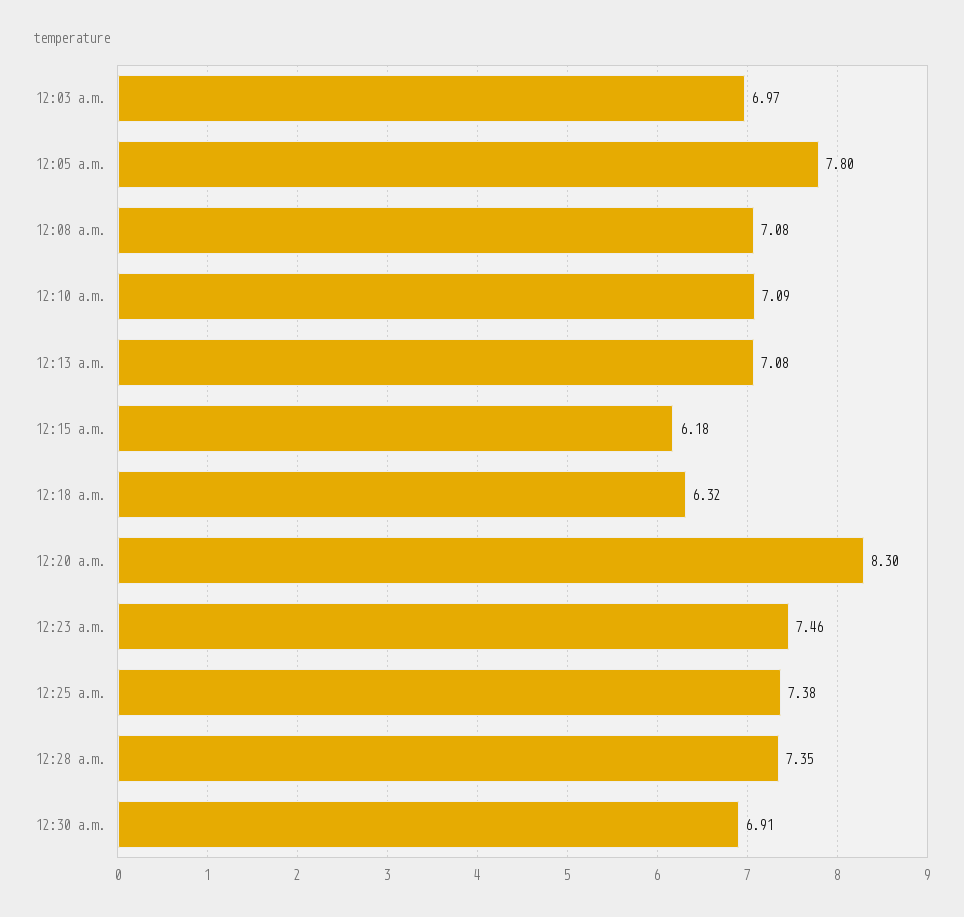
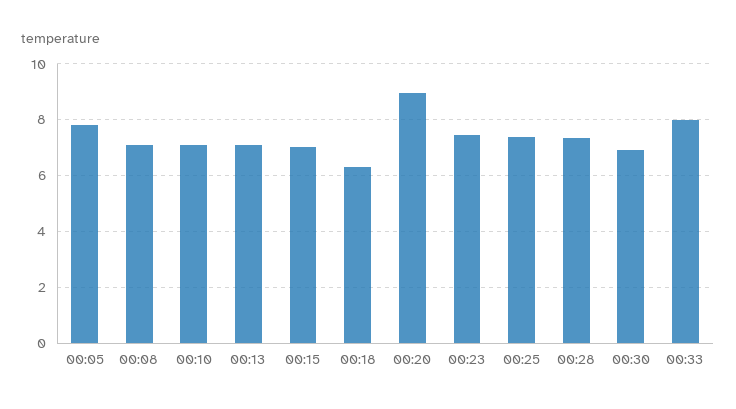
12:03 a.m.: 6.97 -> none
12:15 a.m.: 6.18 -> 7
12:20 a.m.: 8.3 -> 9
00:33: none -> 8

